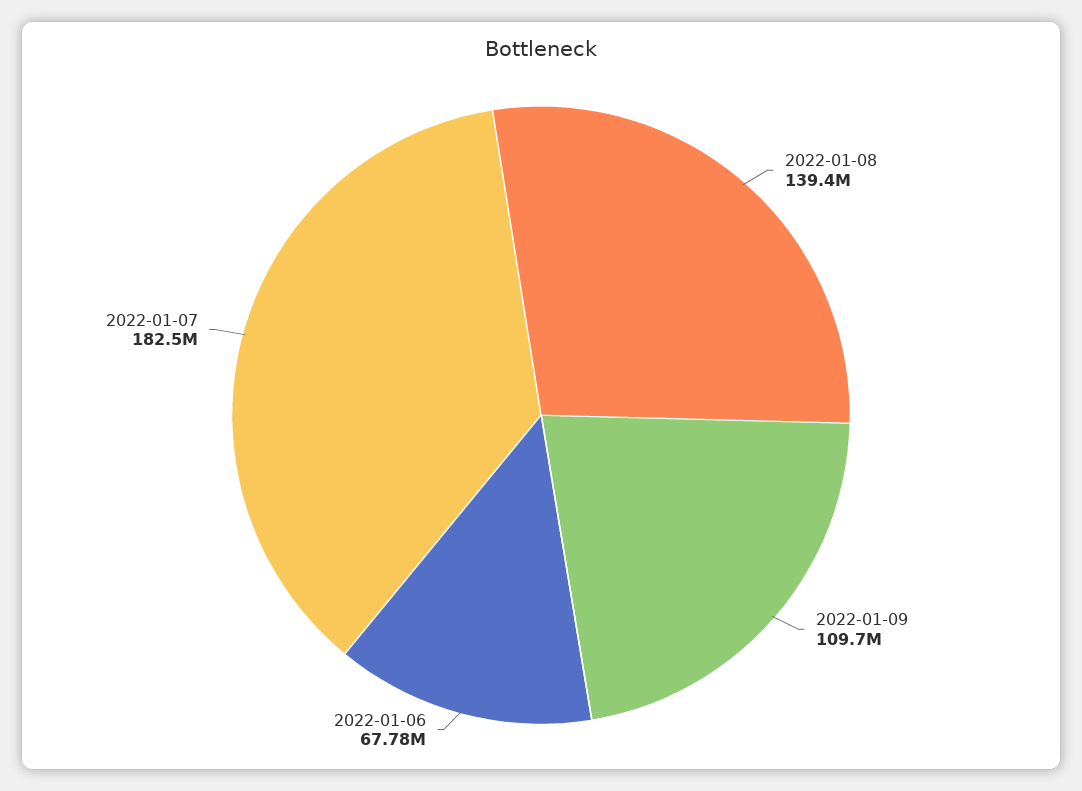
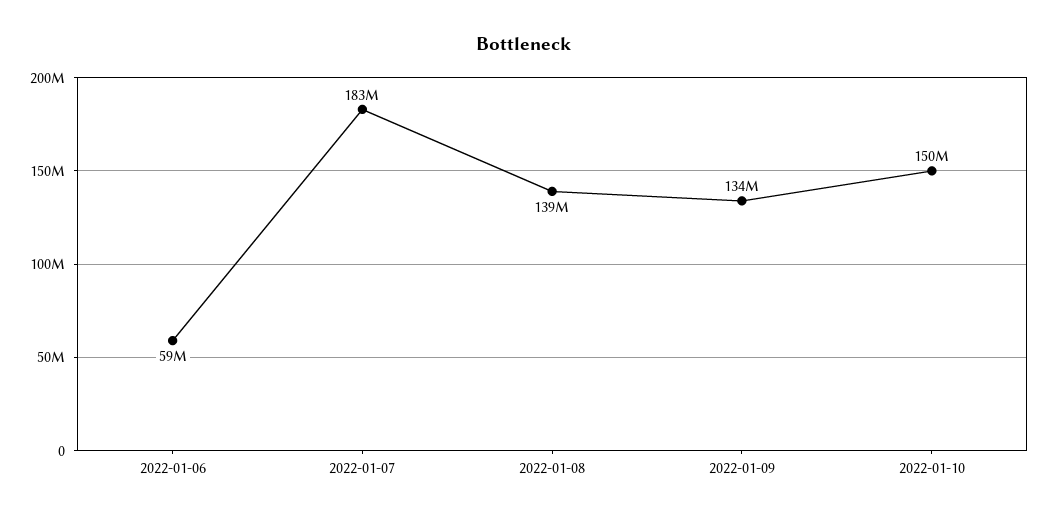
2022-01-09: 109700000 -> 134000000
2022-01-06: 67780000 -> 59000000
2022-01-10: none -> 150000000

